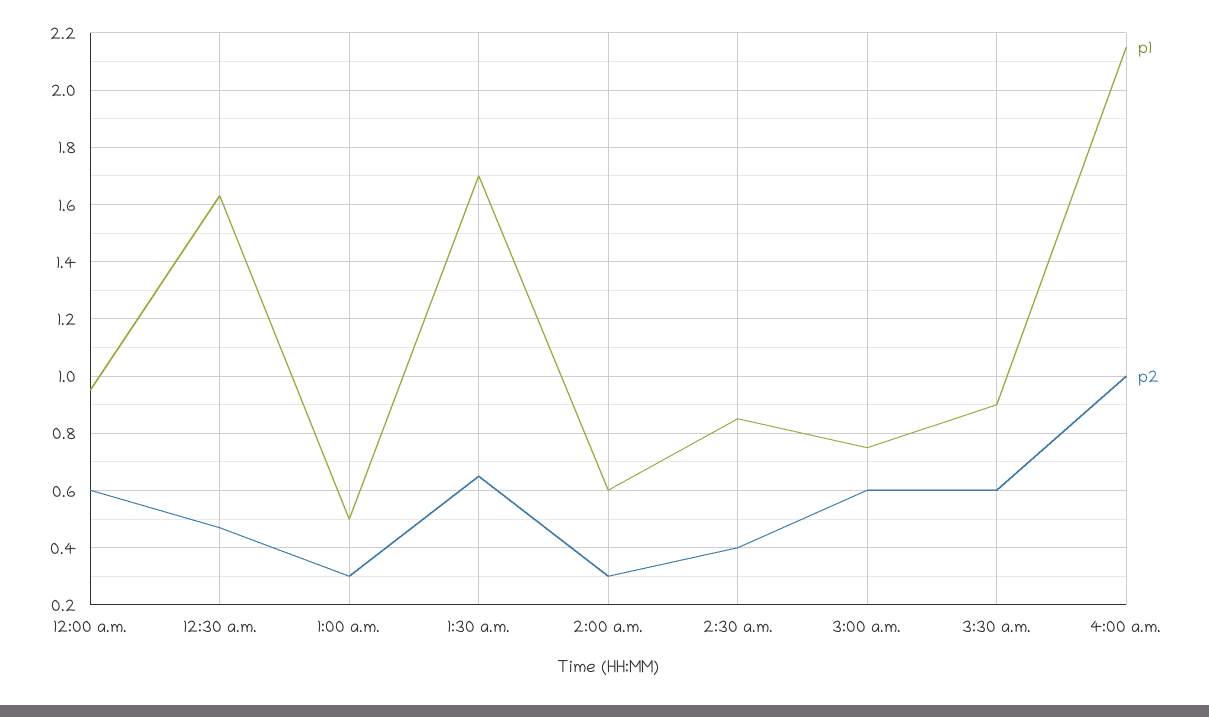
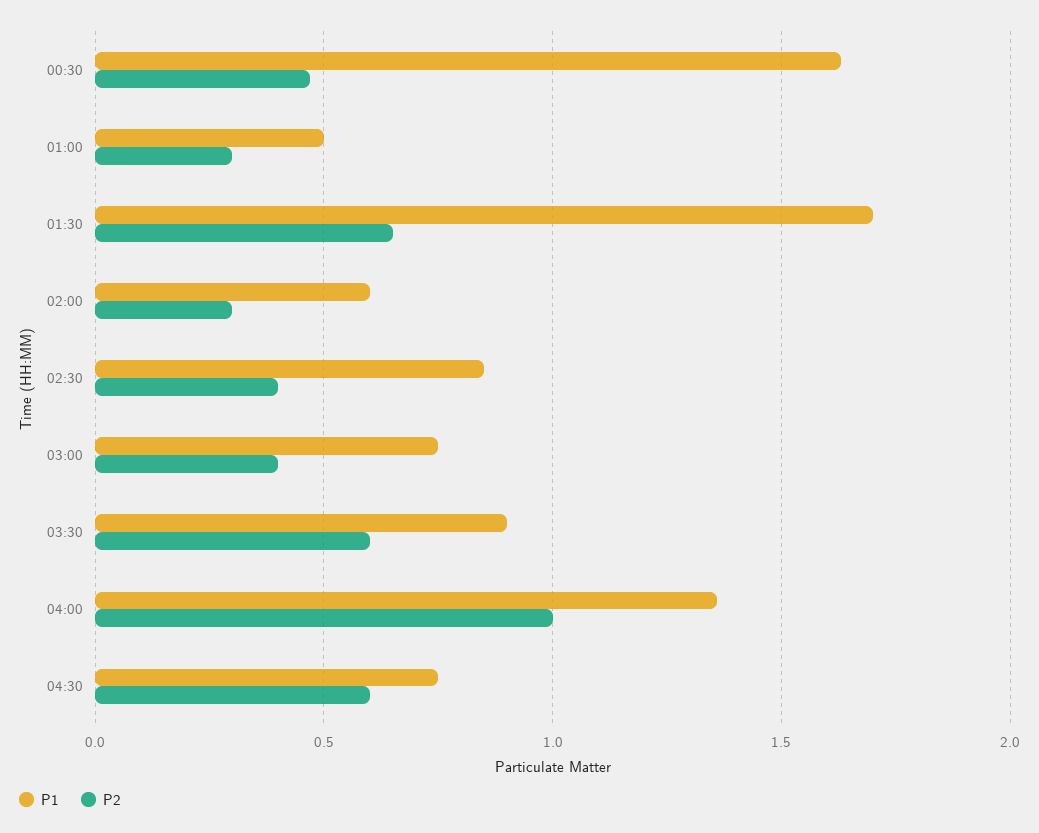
p1, 12:00 a.m.: 0.95 -> none
p2, 12:00 a.m.: 0.6 -> none
p2, 3:00 a.m.: 0.6 -> 0.4
p1, 4:00 a.m.: 2.15 -> 1.35
p1, 04:30: none -> 0.75
p2, 04:30: none -> 0.6

